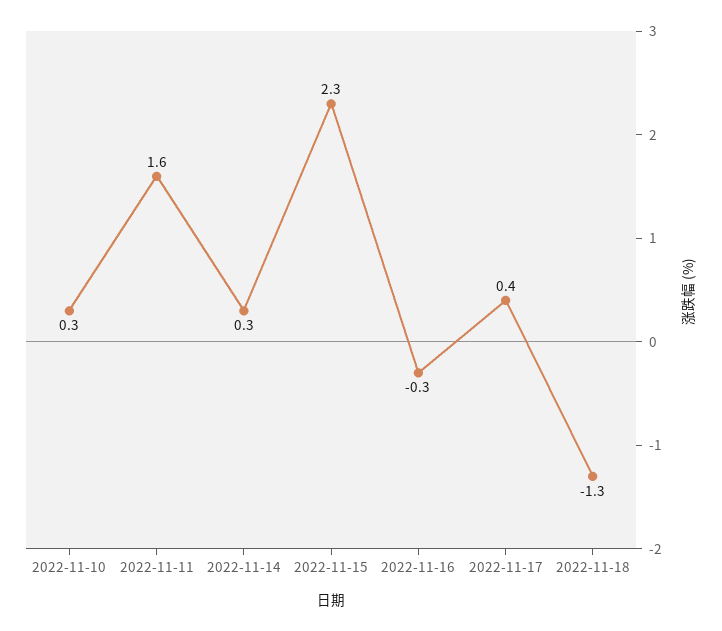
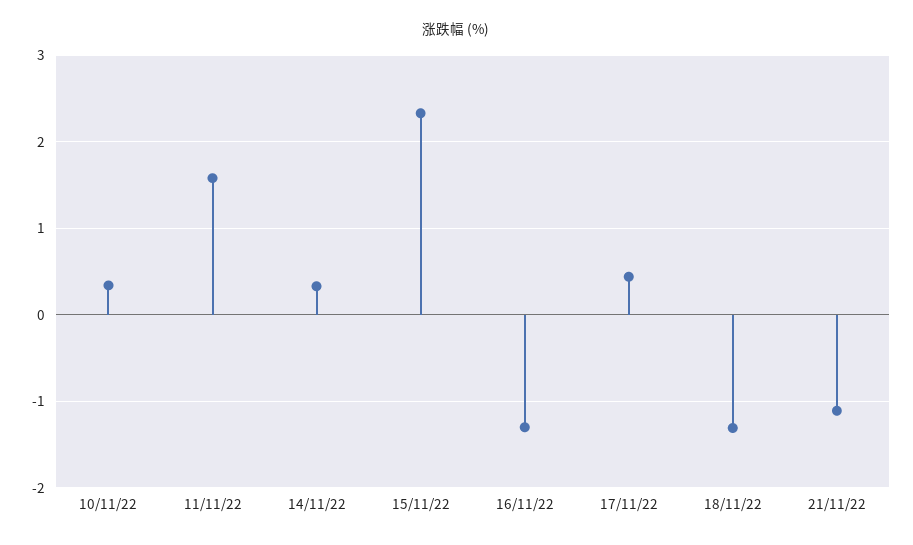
2022-11-16: -0.3 -> -1.3
21/11/22: none -> -1.1

